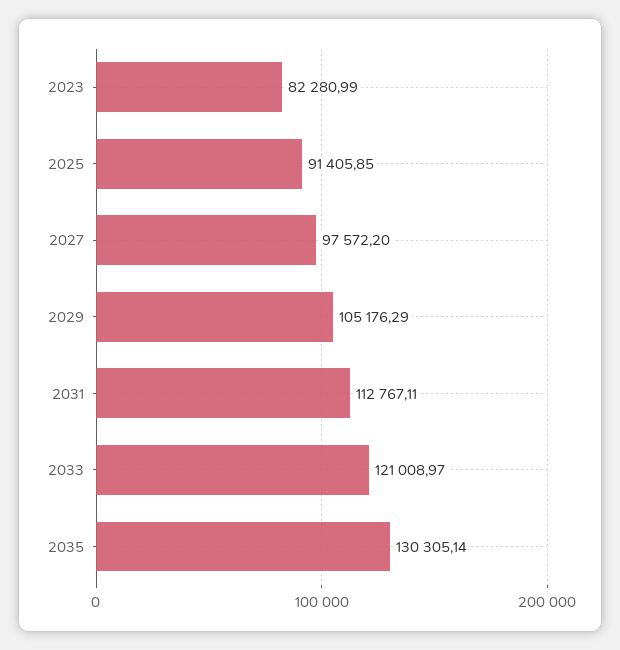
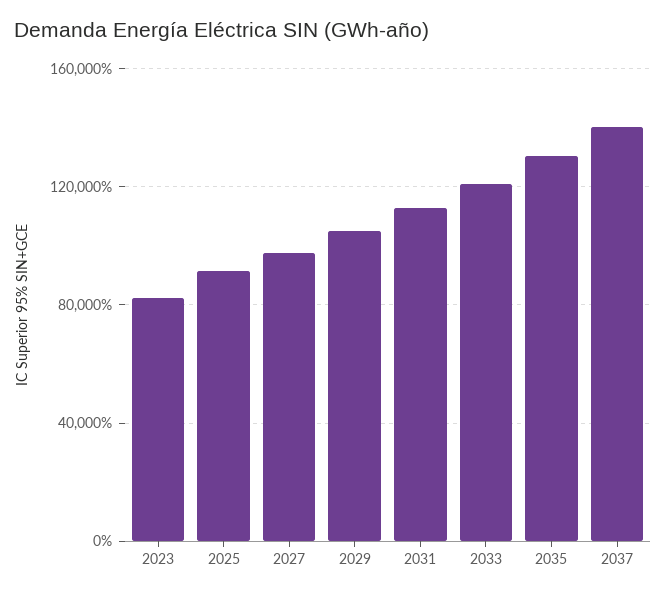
2037: none -> 140000

